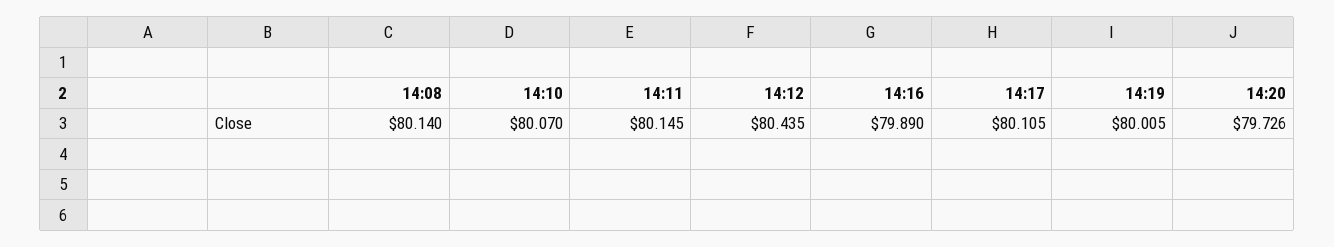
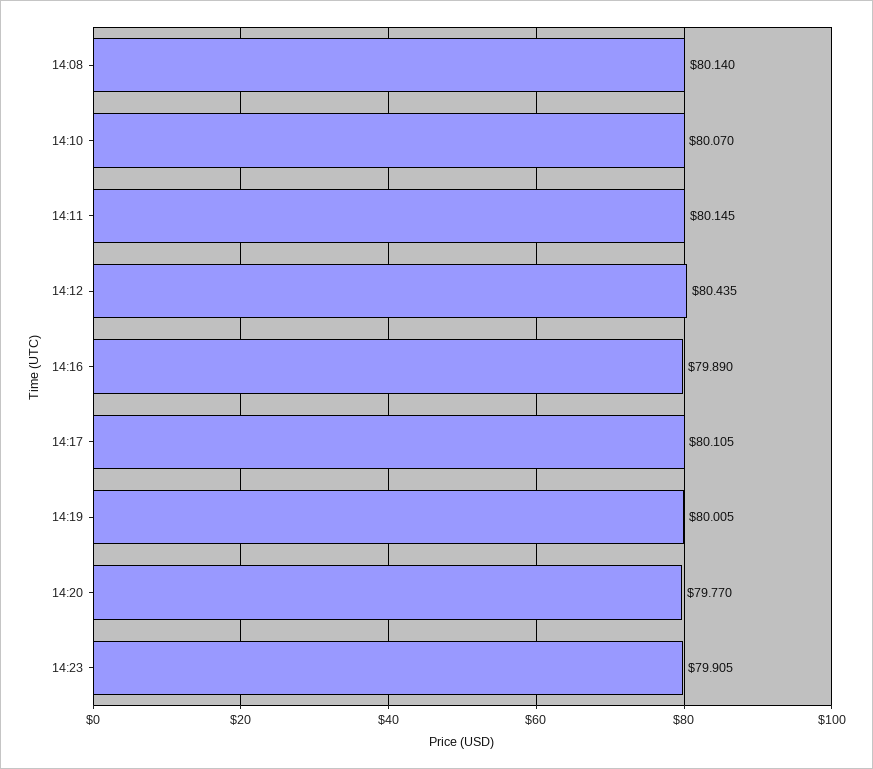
14:20: 79.726 -> 79.77
14:23: none -> 79.905

